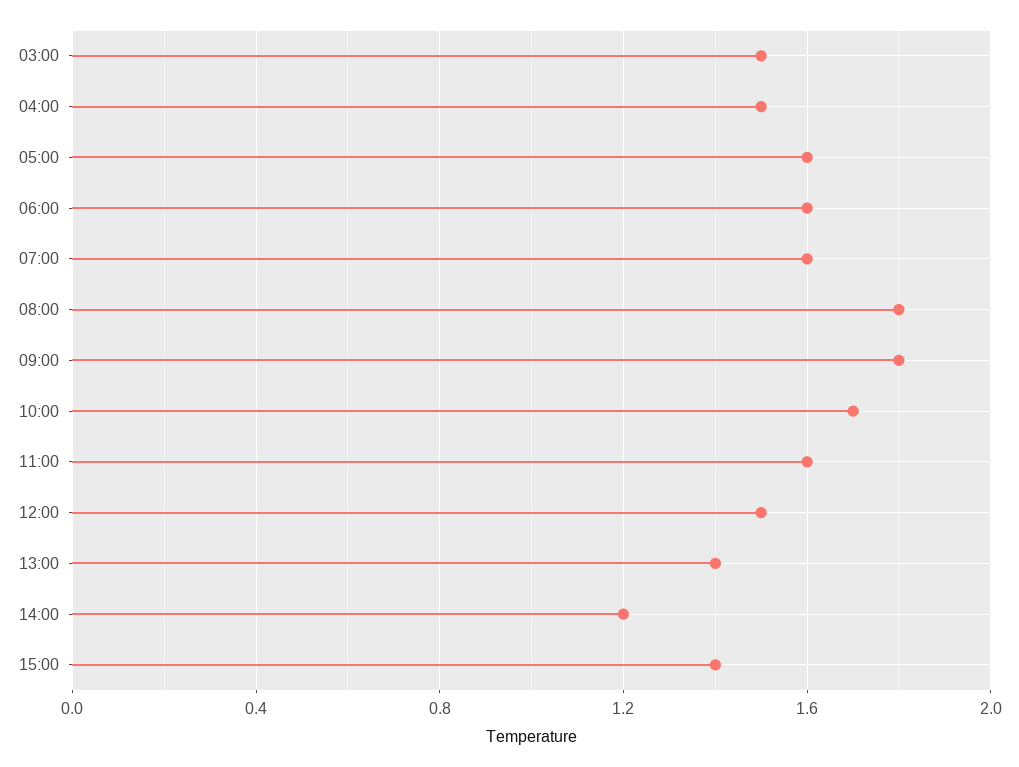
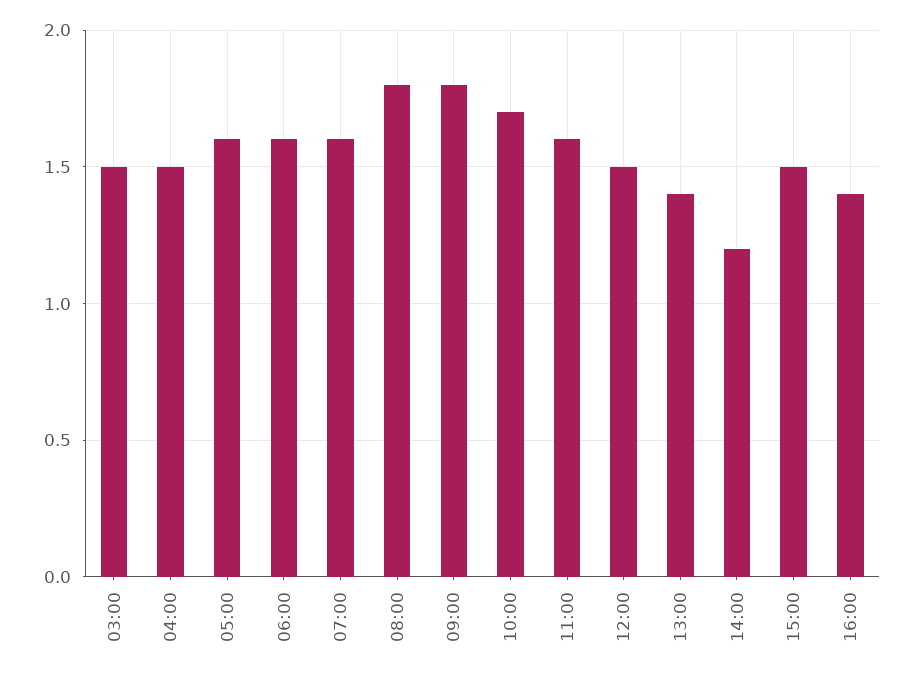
15:00: 1.4 -> 1.5
16:00: none -> 1.4

